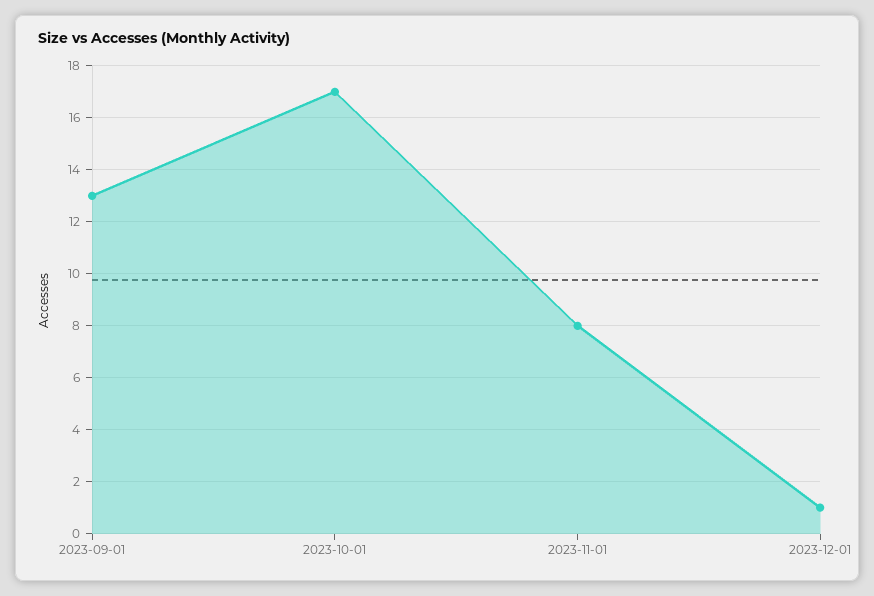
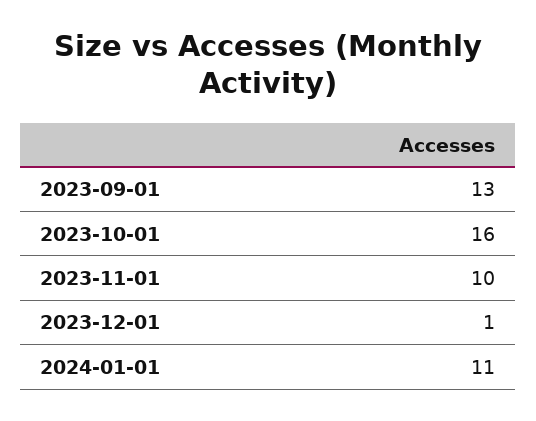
2023-10-01: 17 -> 16
2023-11-01: 8 -> 10
2024-01-01: none -> 11

